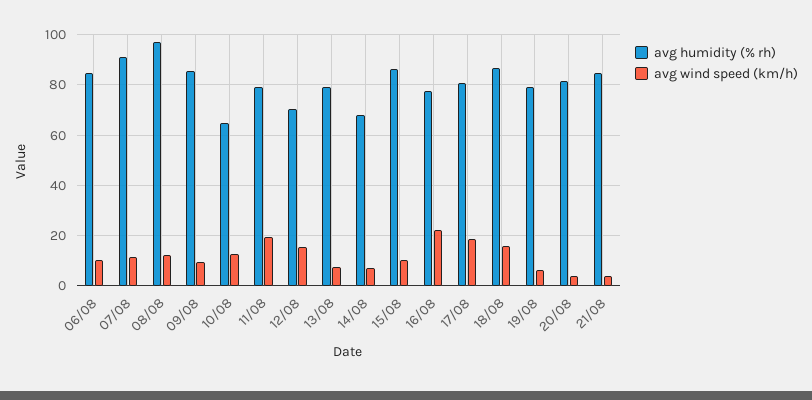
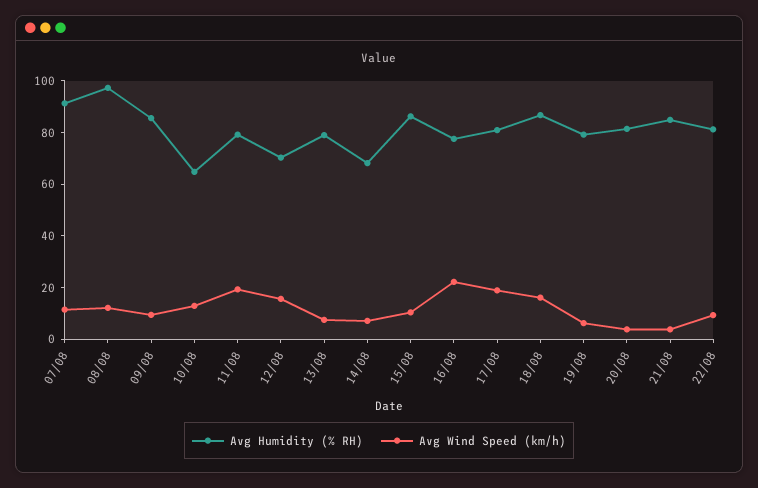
avg humidity (% rh), 06/08: 85 -> none
avg wind speed (km/h), 06/08: 10 -> none
avg humidity (% rh), 22/08: none -> 80
avg wind speed (km/h), 22/08: none -> 10

